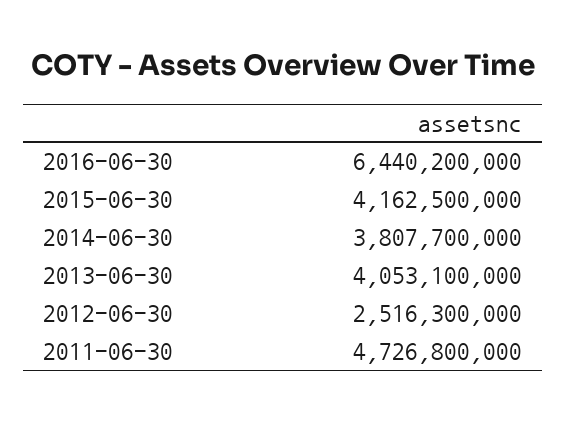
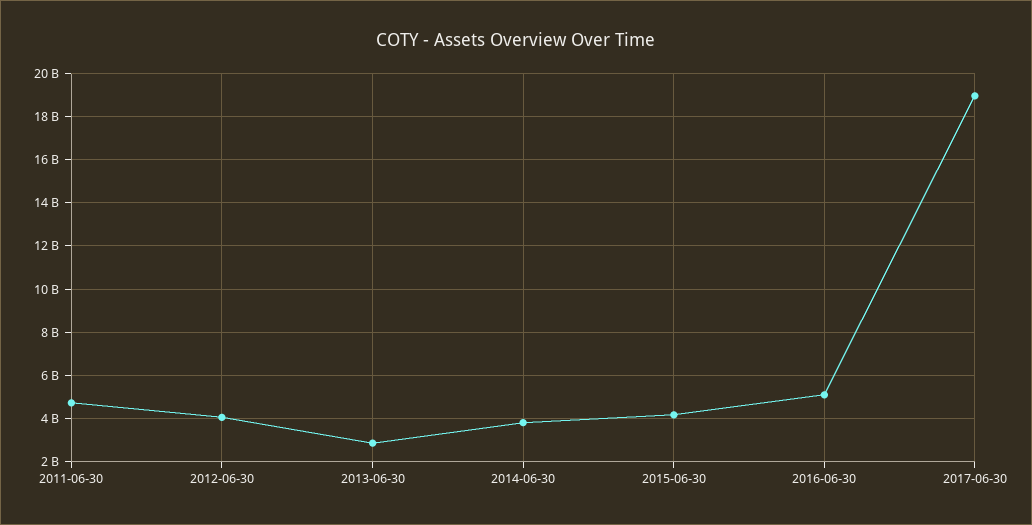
2016-06-30: 6440200000 -> 5000000000
2013-06-30: 4053100000 -> 3000000000
2012-06-30: 2516300000 -> 4000000000
2017-06-30: none -> 19000000000

